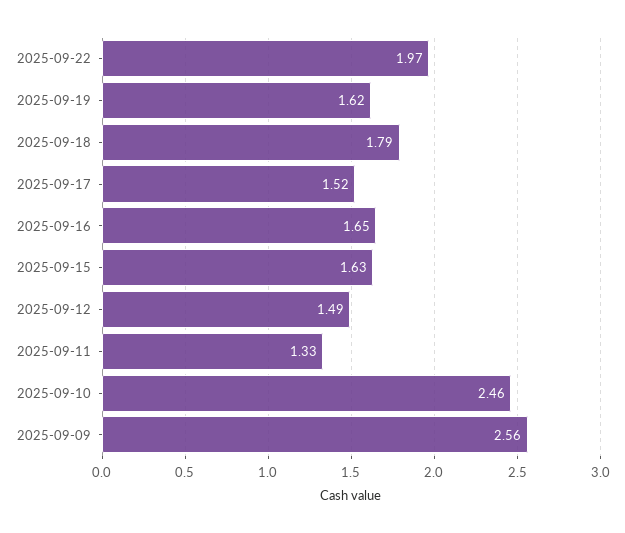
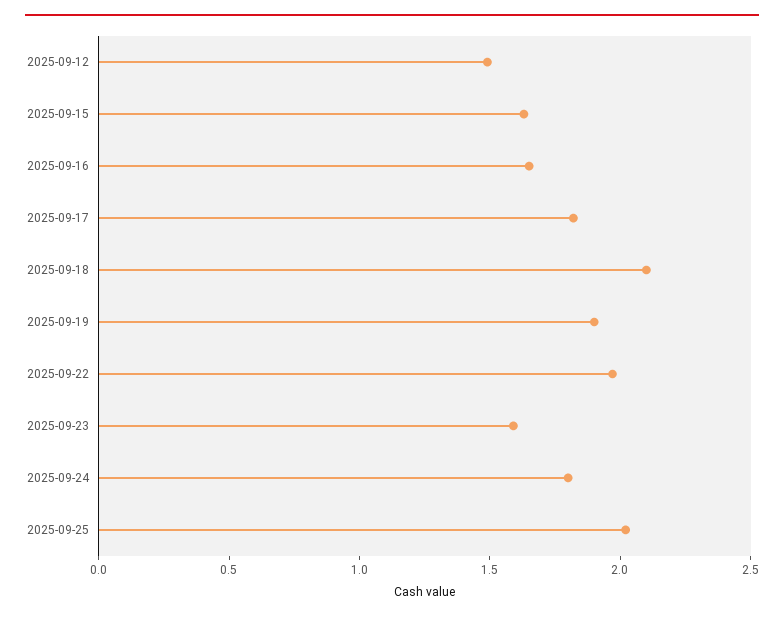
2025-09-19: 1.62 -> 1.9
2025-09-18: 1.79 -> 2.1
2025-09-17: 1.52 -> 1.8
2025-09-11: 1.33 -> none
2025-09-10: 2.46 -> none
2025-09-09: 2.56 -> none
2025-09-23: none -> 1.6
2025-09-24: none -> 1.8
2025-09-25: none -> 2

